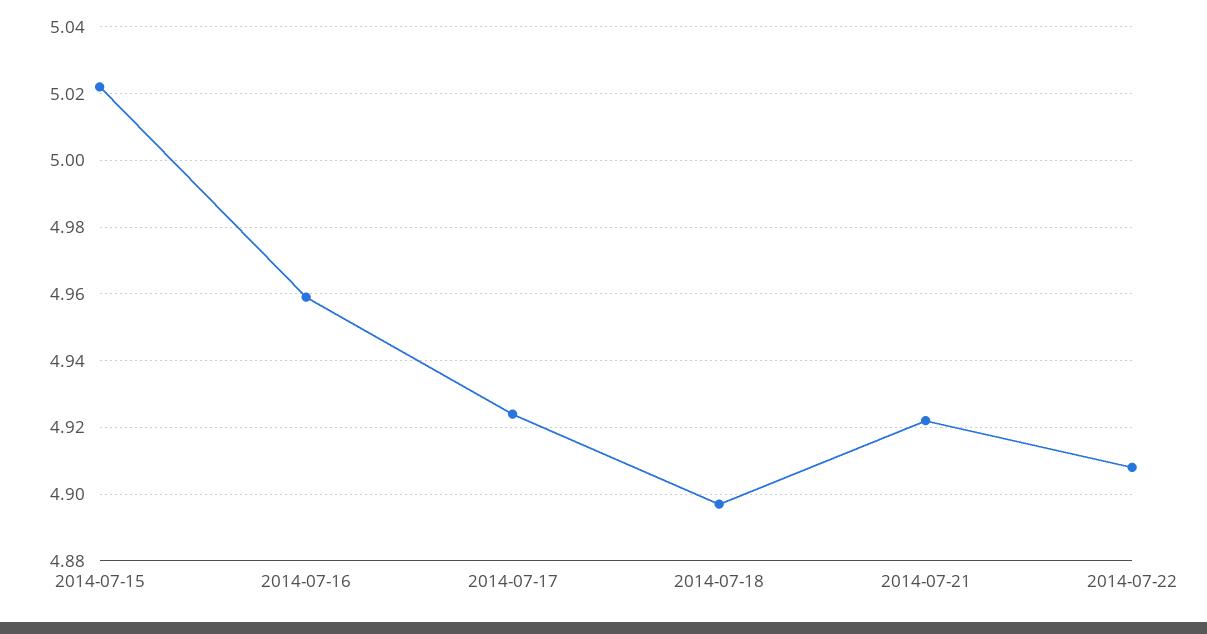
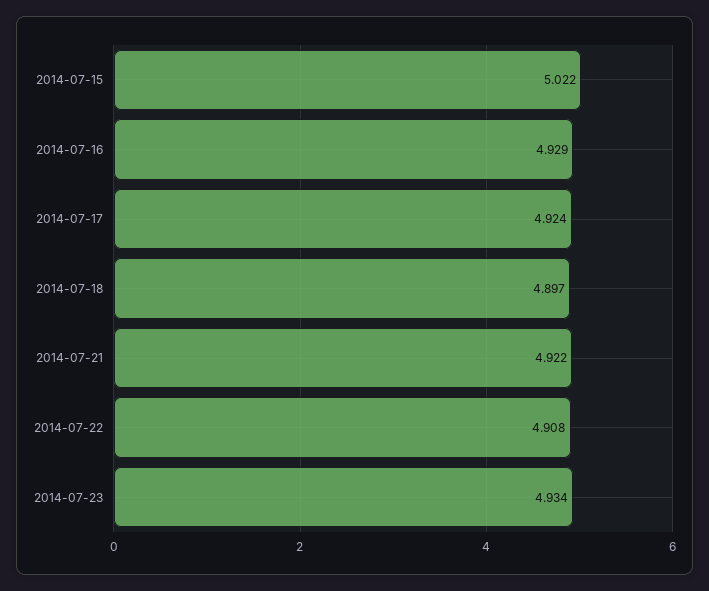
2014-07-16: 4.96 -> 4.929
2014-07-23: none -> 4.934

